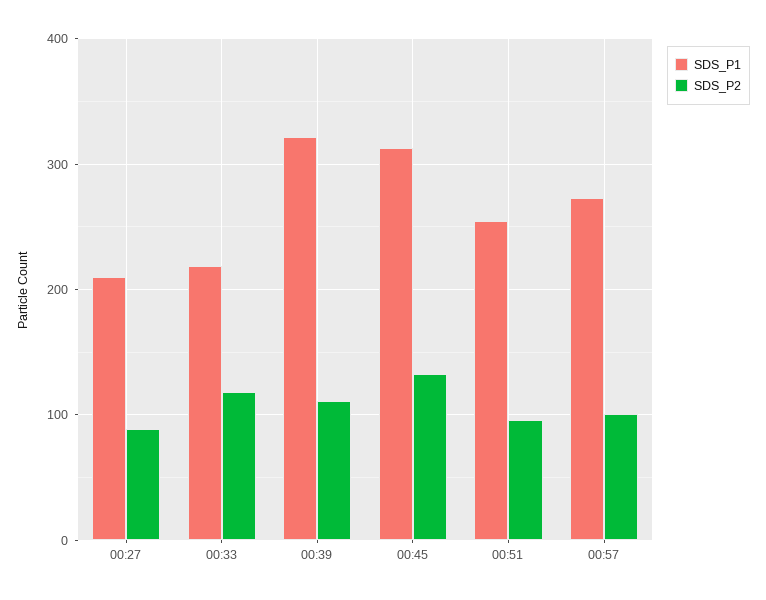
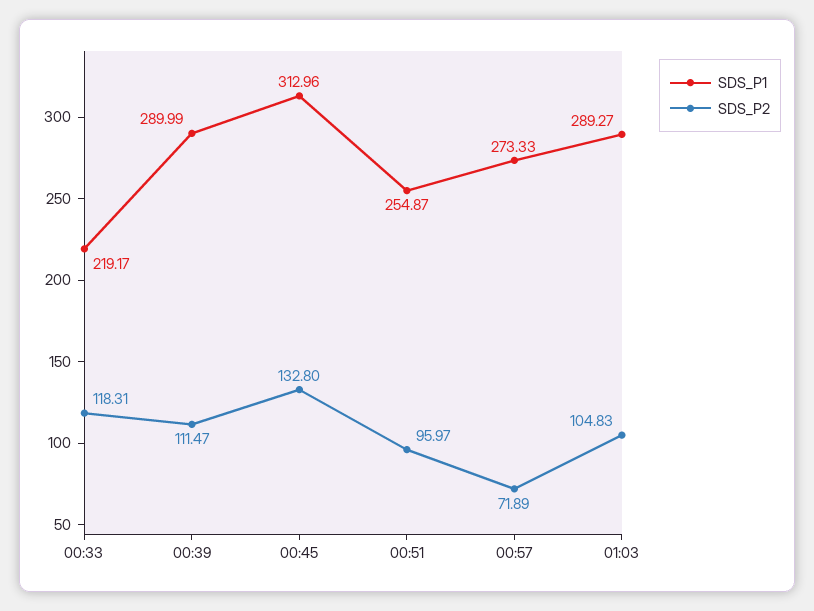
SDS_P1, 00:27: 210 -> none
SDS_P2, 00:27: 90 -> none
SDS_P1, 00:39: 320 -> 289.99
SDS_P2, 00:57: 100 -> 71.89
SDS_P1, 01:03: none -> 289.27
SDS_P2, 01:03: none -> 104.83

